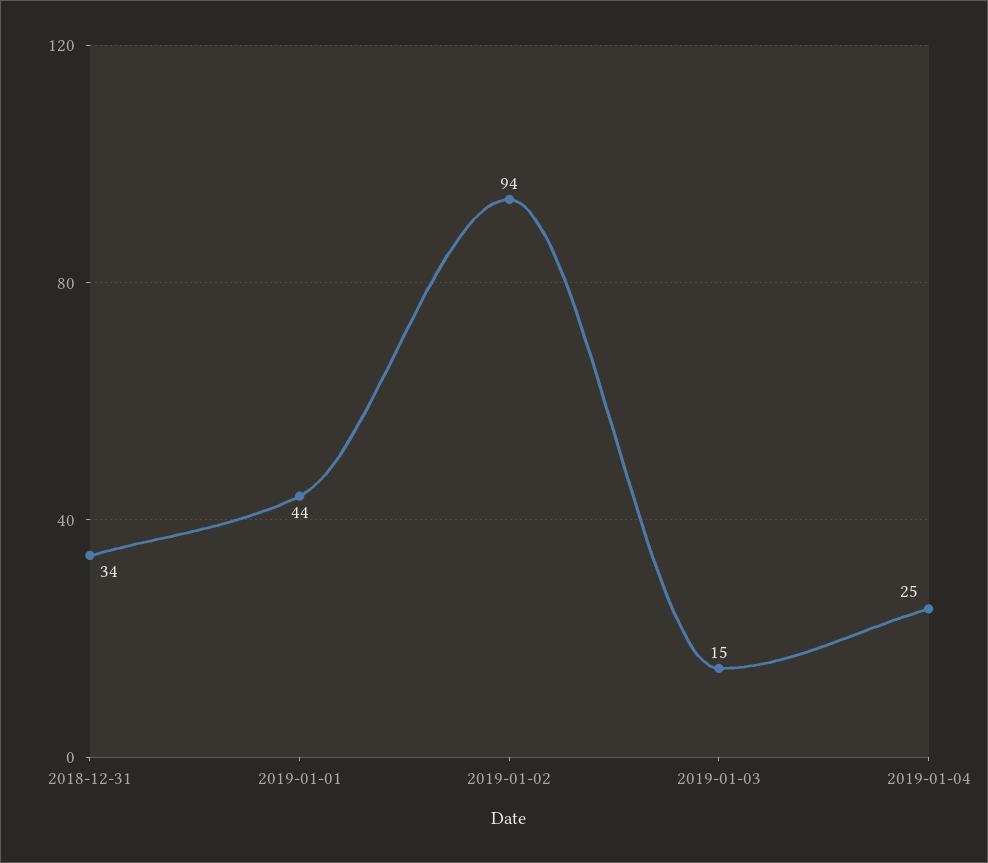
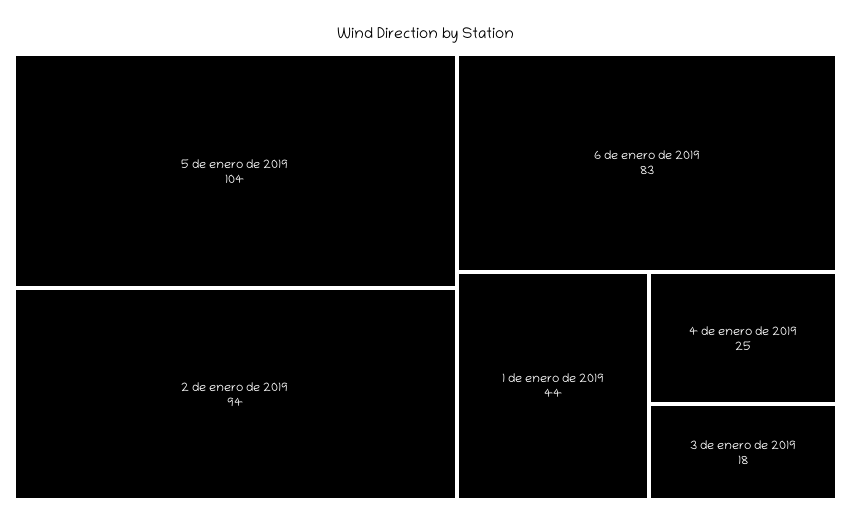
2018-12-31: 34 -> none
2019-01-03: 15 -> 18
5 de enero de 2019: none -> 104
6 de enero de 2019: none -> 83

